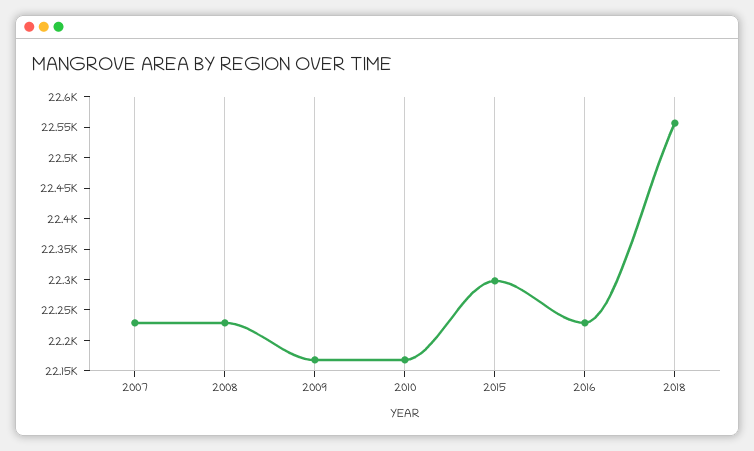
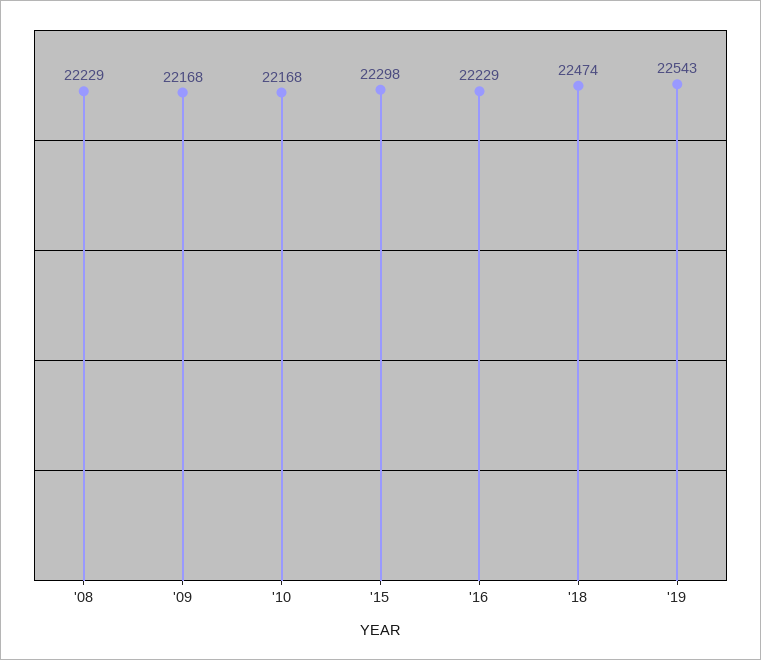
2007: 22225 -> none
2018: 22550 -> 22474
'19: none -> 22543

